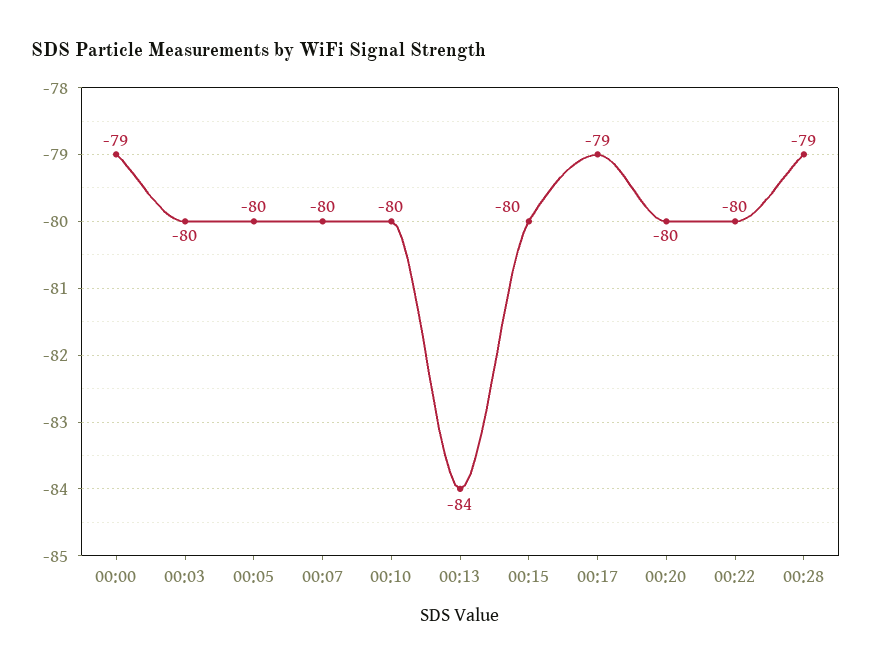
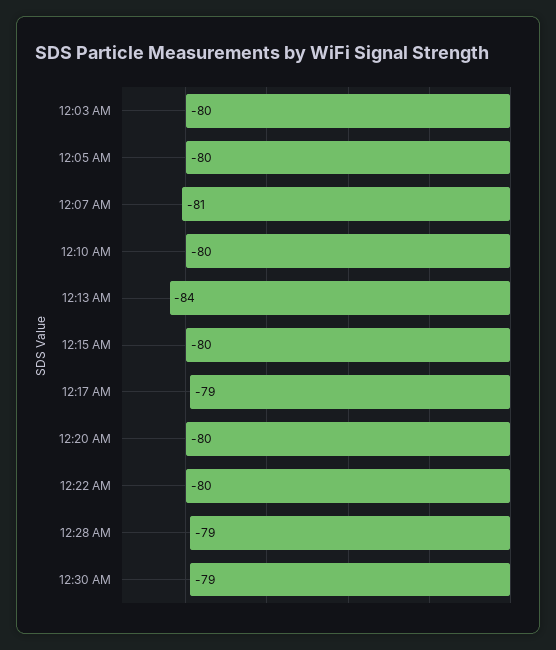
00:00: -79 -> none
00:07: -80 -> -81
12:30 AM: none -> -79

